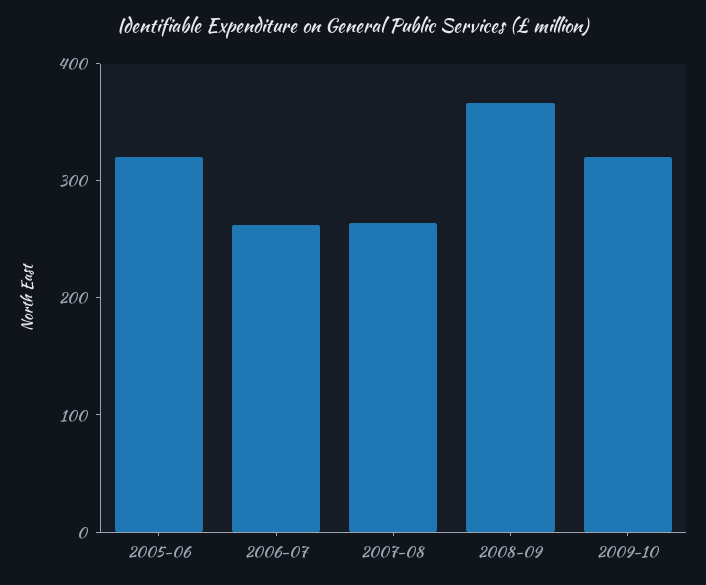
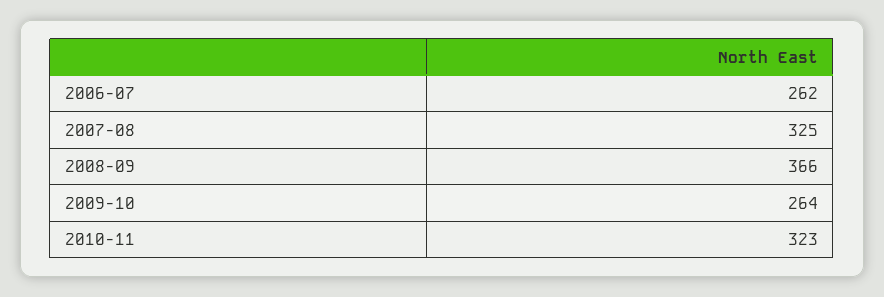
2005-06: 320 -> none
2007-08: 260 -> 325
2009-10: 320 -> 264
2010-11: none -> 323

